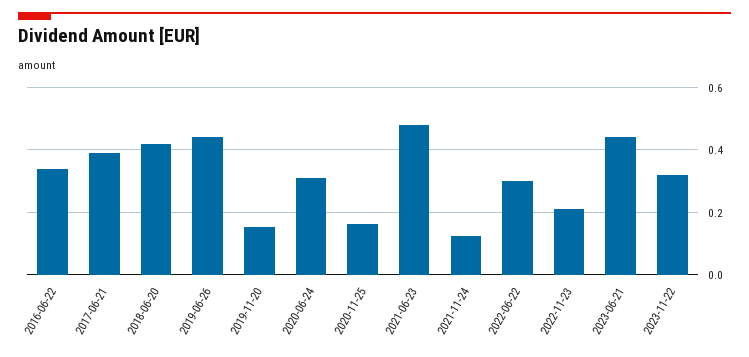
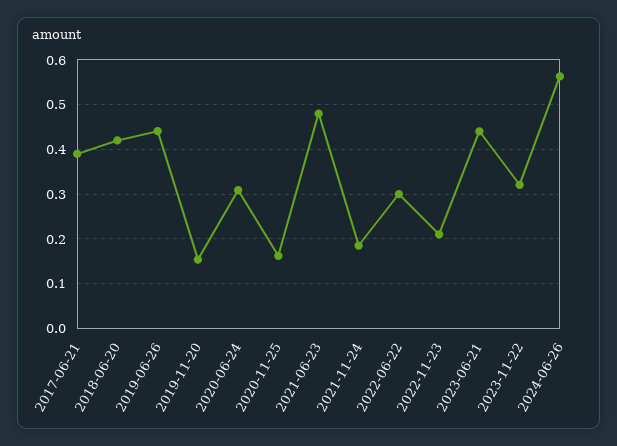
2016-06-22: 0.34 -> none
2021-11-24: 0.12 -> 0.18
2024-06-26: none -> 0.56

